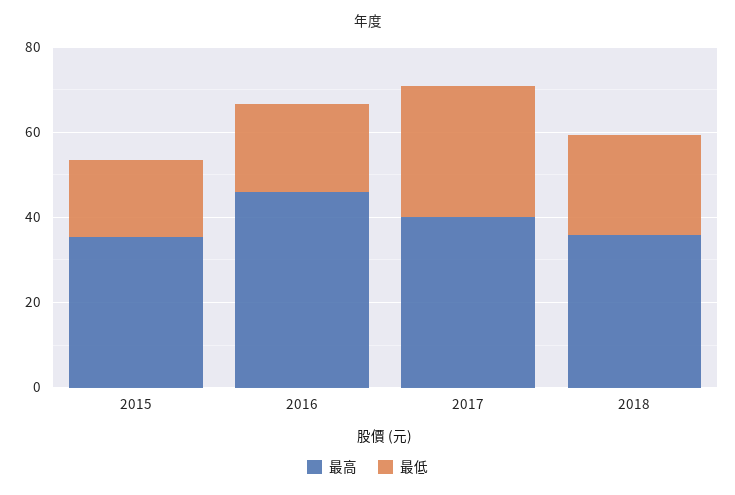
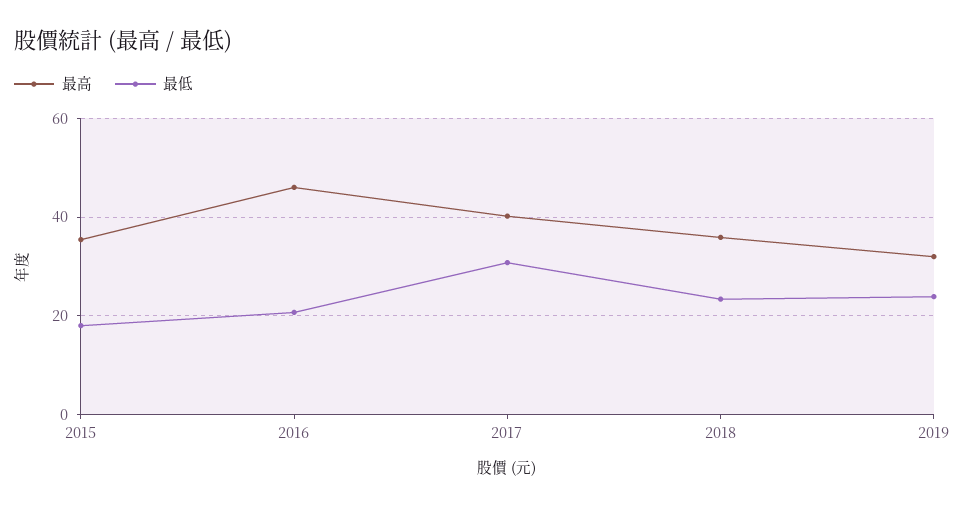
最高, 2019: none -> 32
最低, 2019: none -> 24

